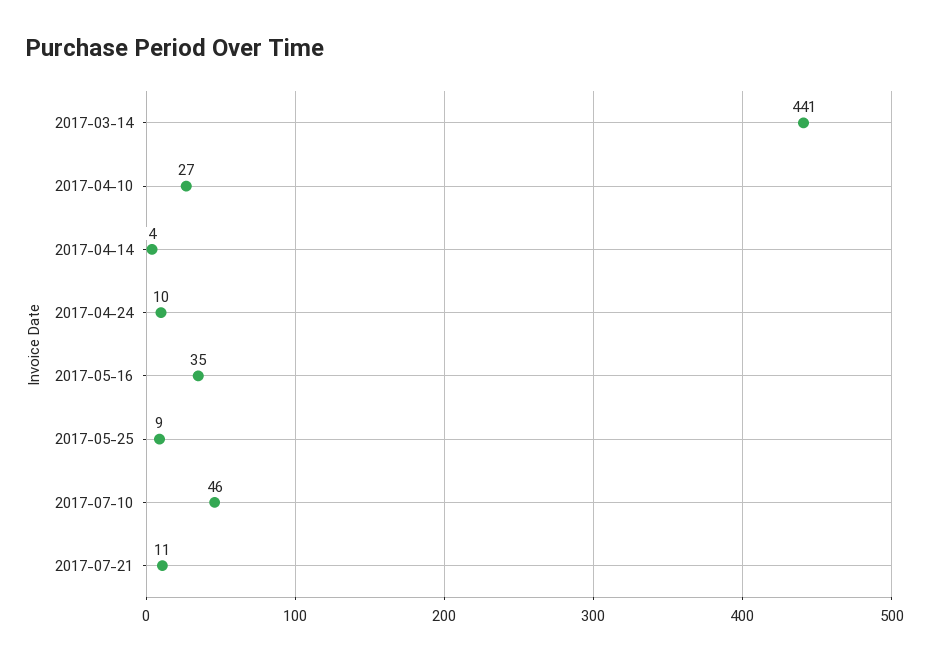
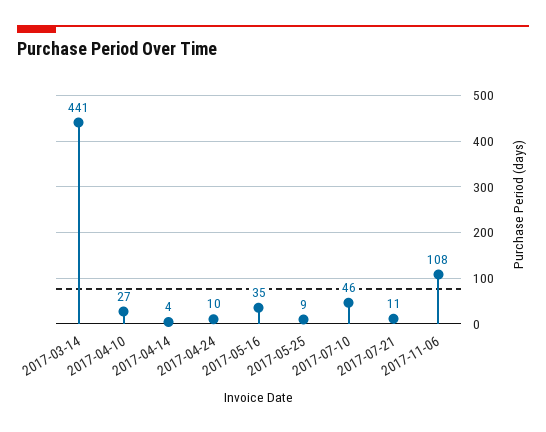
2017-11-06: none -> 108

